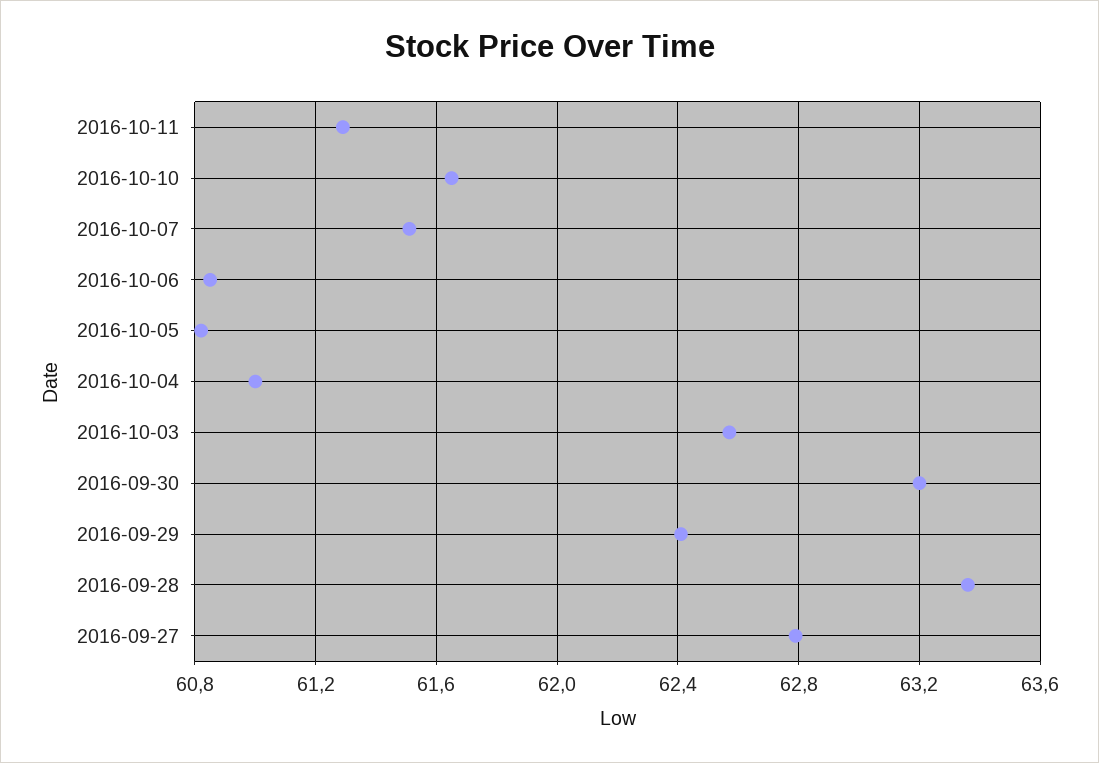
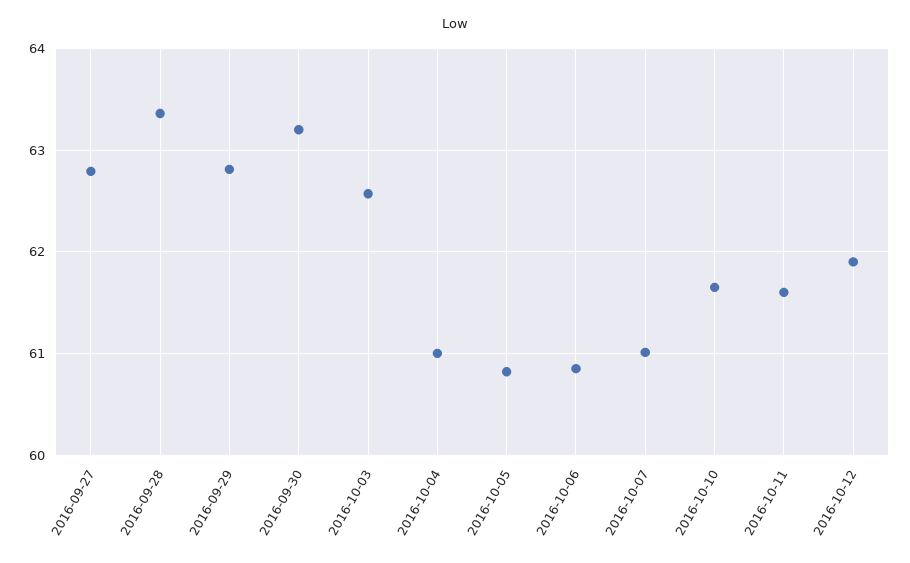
2016-10-11: 61.3 -> 61.6
2016-10-07: 61.5 -> 61
2016-09-29: 62.4 -> 62.8
2016-10-12: none -> 61.9

